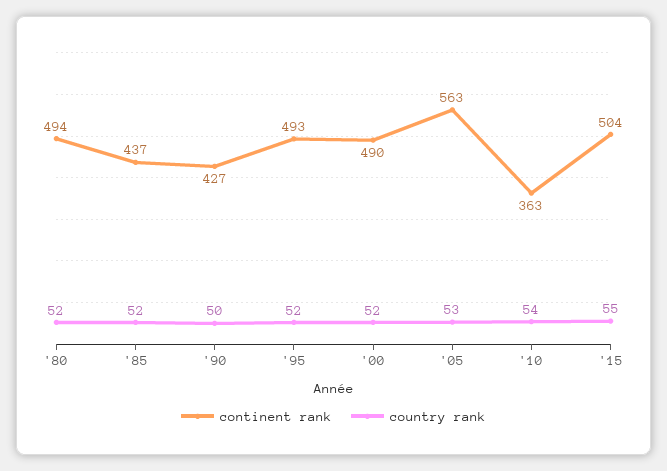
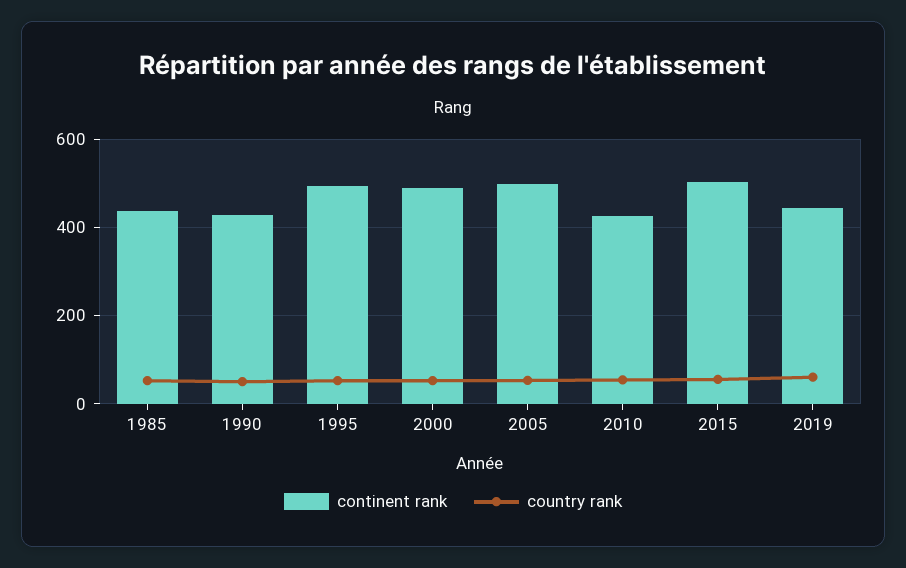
continent rank, '80: 494 -> none
country rank, '80: 52 -> none
continent rank, '05: 563 -> 500
continent rank, '10: 363 -> 420
continent rank, 2019: none -> 440
country rank, 2019: none -> 60

